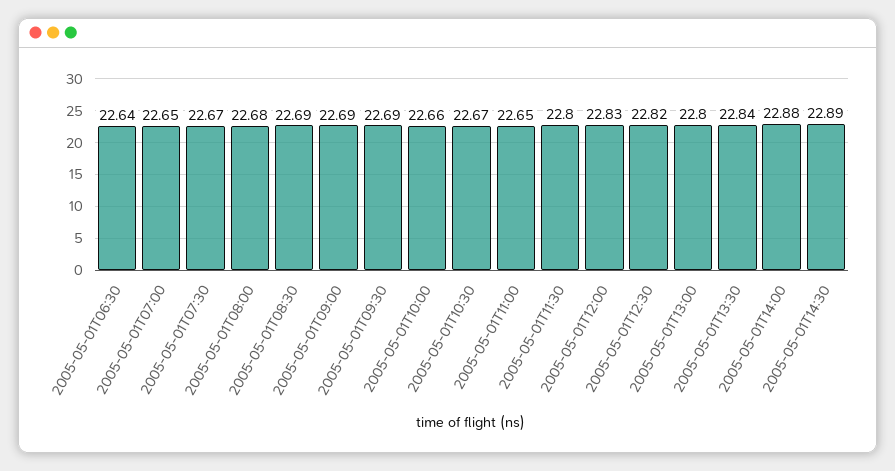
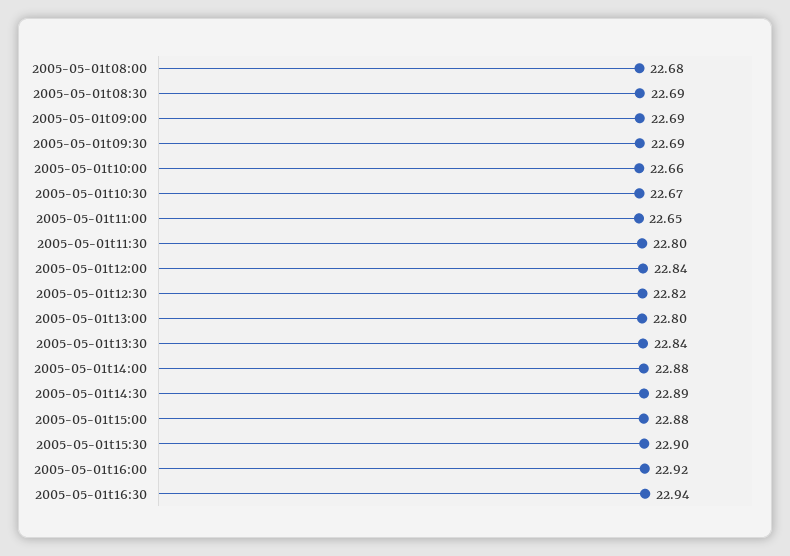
2005-05-01T06:30: 22.64 -> none
2005-05-01T07:00: 22.65 -> none
2005-05-01T07:30: 22.67 -> none
2005-05-01T12:00: 22.83 -> 22.84
2005-05-01t15:00: none -> 22.88
2005-05-01t15:30: none -> 22.9
2005-05-01t16:00: none -> 22.92
2005-05-01t16:30: none -> 22.94

